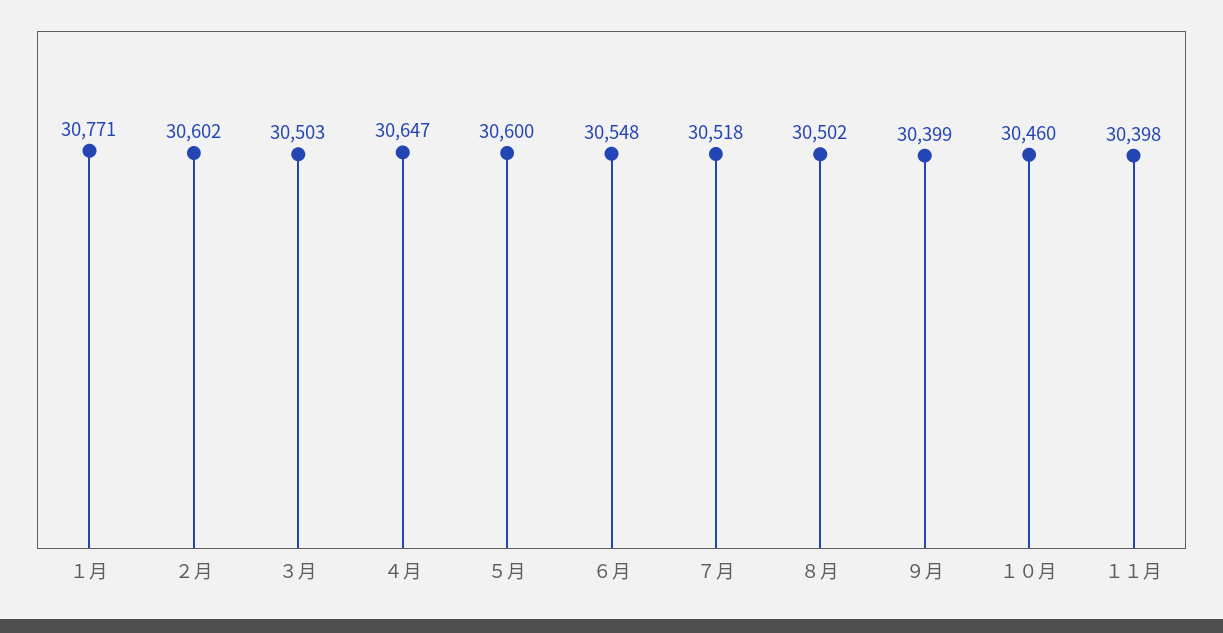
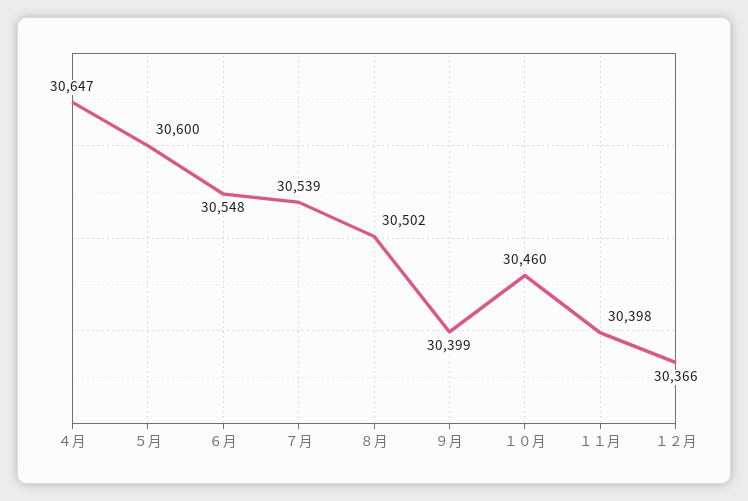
１月: 30771 -> none
２月: 30602 -> none
３月: 30503 -> none
７月: 30518 -> 30539
１２月: none -> 30366

